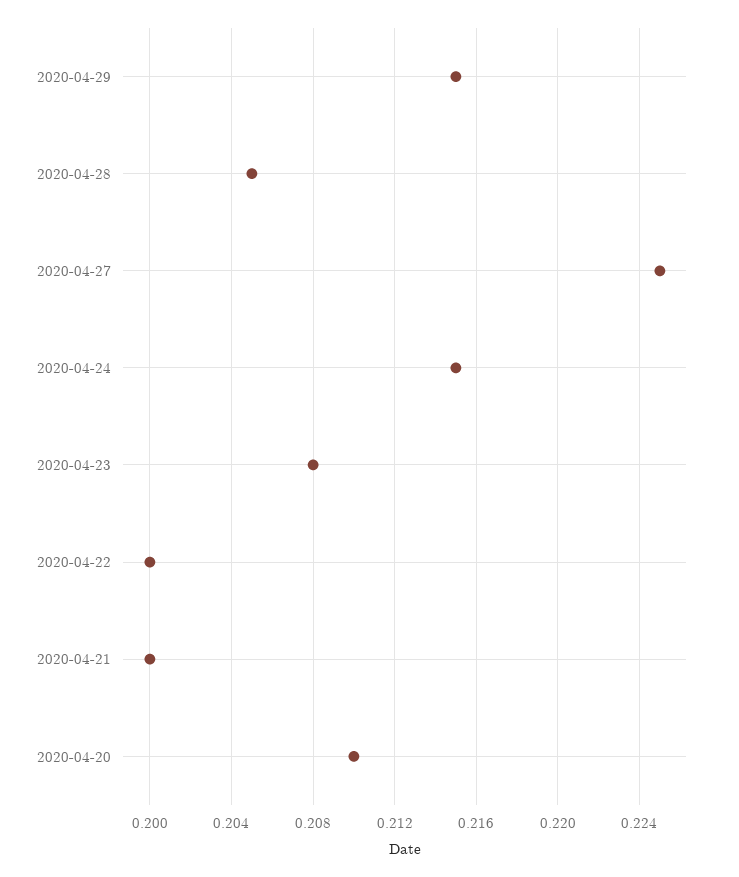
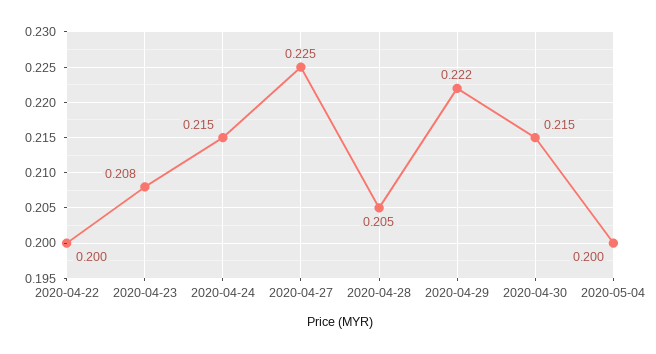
2020-04-29: 0.215 -> 0.222
2020-04-21: 0.2 -> none
2020-04-20: 0.21 -> none
2020-04-30: none -> 0.215
2020-05-04: none -> 0.2

